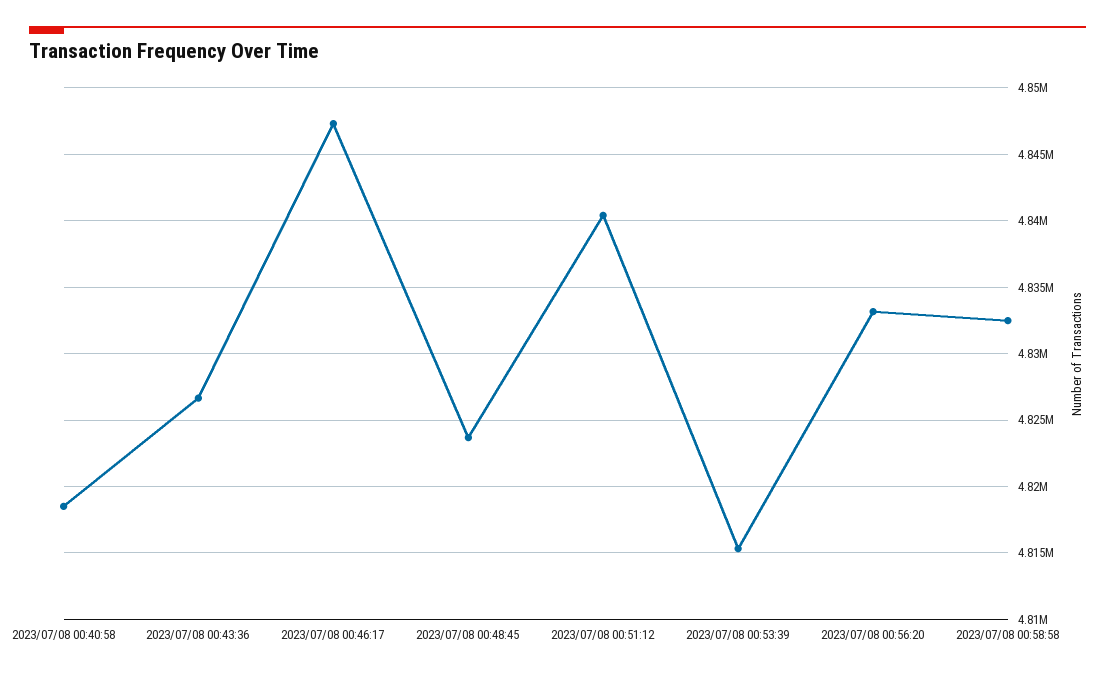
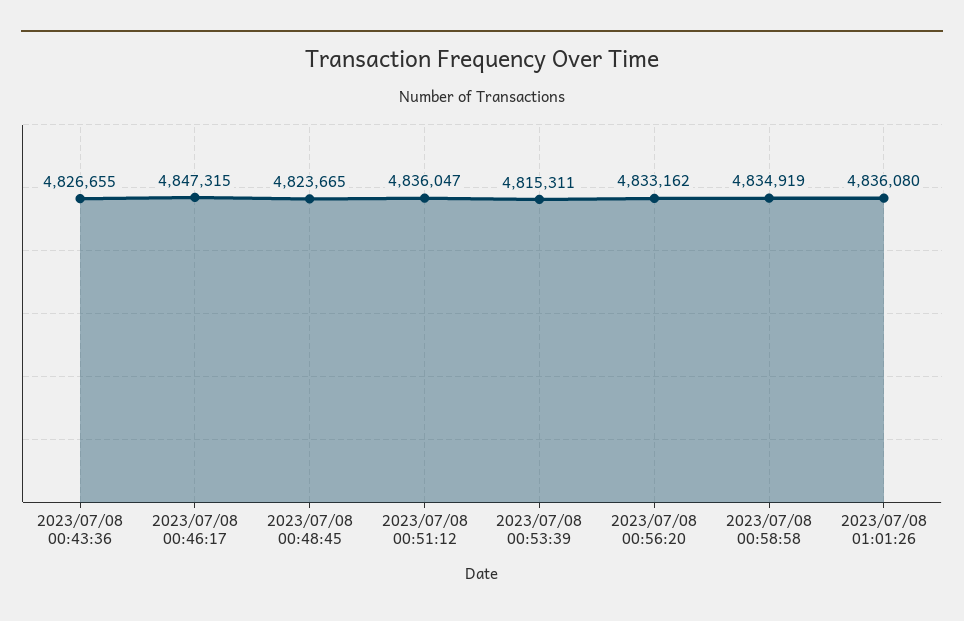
2023/07/08 00:40:58: 4818500 -> none
2023/07/08 00:51:12: 4840500 -> 4836047
2023/07/08 00:58:58: 4832500 -> 4834919
2023/07/08 01:01:26: none -> 4836080

